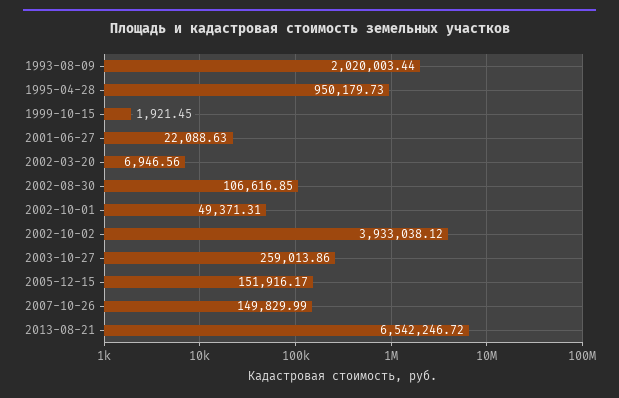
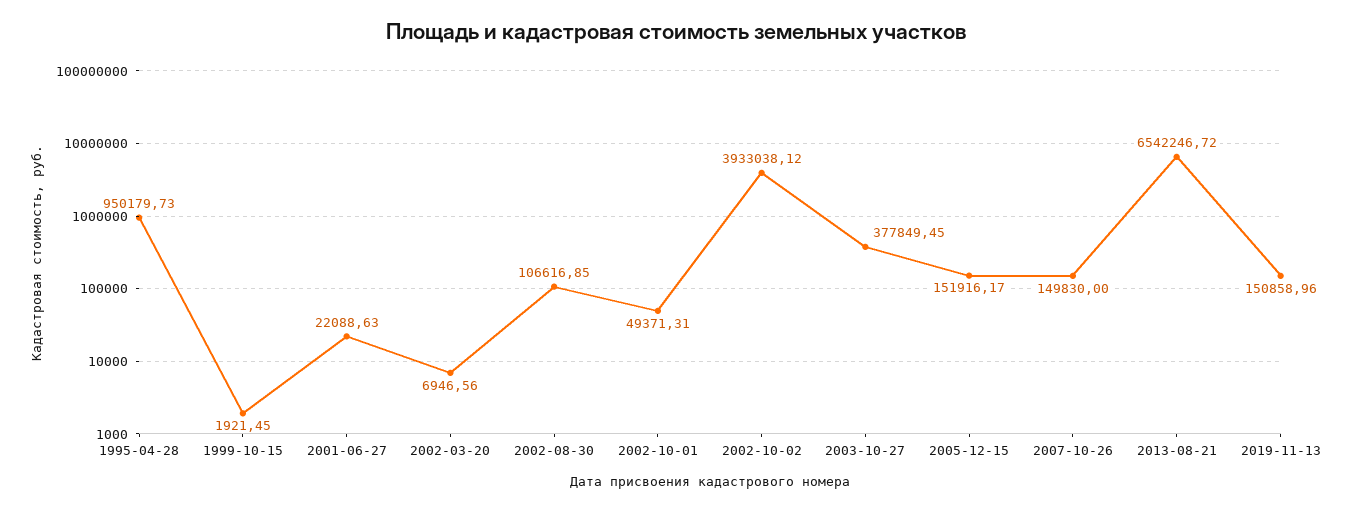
1993-08-09: 2020003.44 -> none
2003-10-27: 259013.86 -> 377849.45
2007-10-26: 149829.99 -> 149830
2019-11-13: none -> 150858.96

